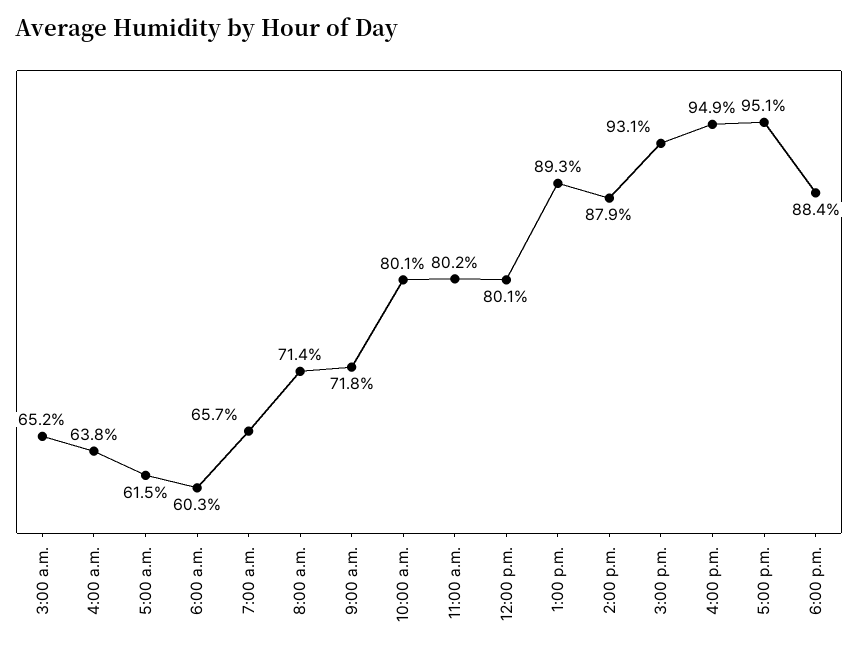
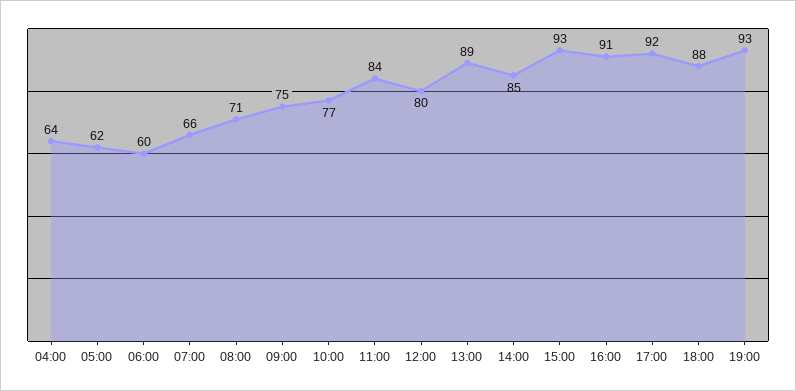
3:00 a.m.: 65.2 -> none
9:00 a.m.: 71.8 -> 75
10:00 a.m.: 80.1 -> 77
11:00 a.m.: 80.2 -> 84
2:00 p.m.: 87.9 -> 85
4:00 p.m.: 94.9 -> 91
5:00 p.m.: 95.1 -> 92
19:00: none -> 93

